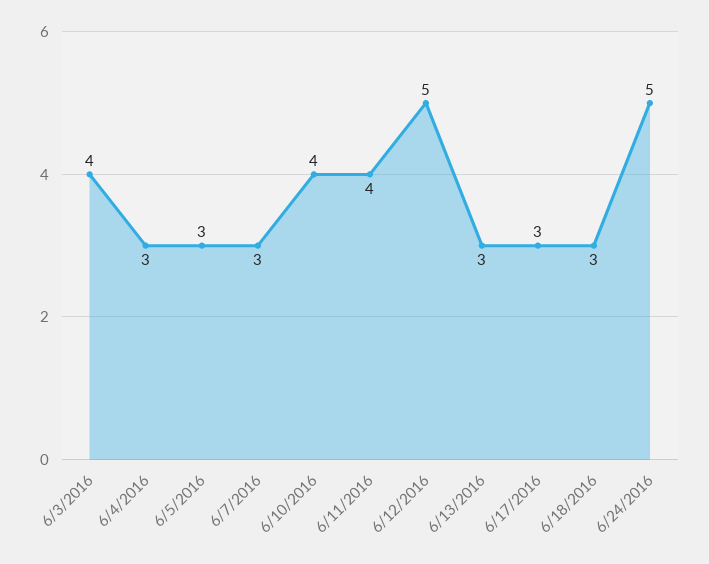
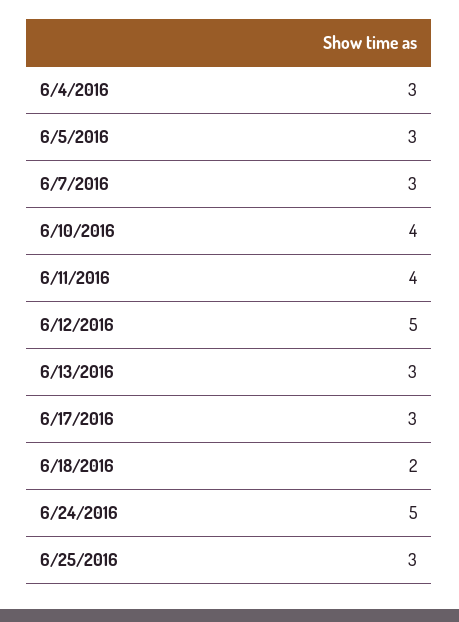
6/3/2016: 4 -> none
6/18/2016: 3 -> 2
6/25/2016: none -> 3

